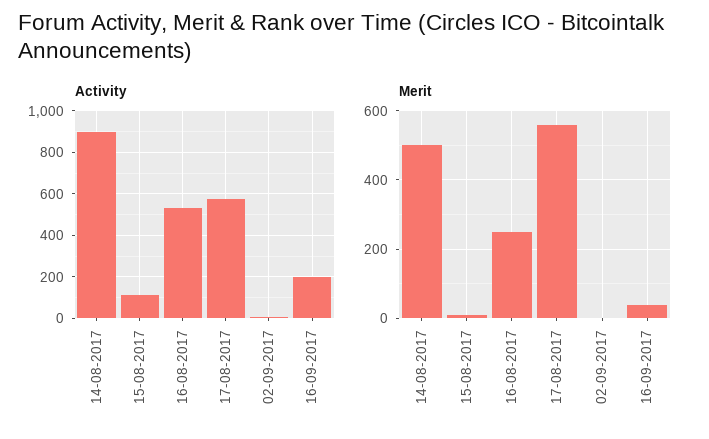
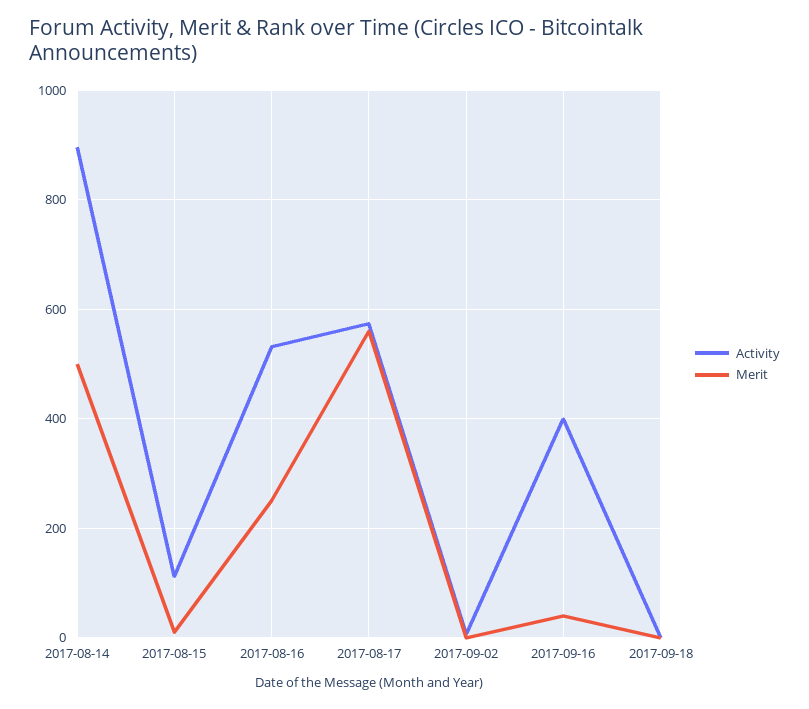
Activity, 16-09-2017: 200 -> 400
Activity, 2017-09-18: none -> 0
Merit, 2017-09-18: none -> 0

